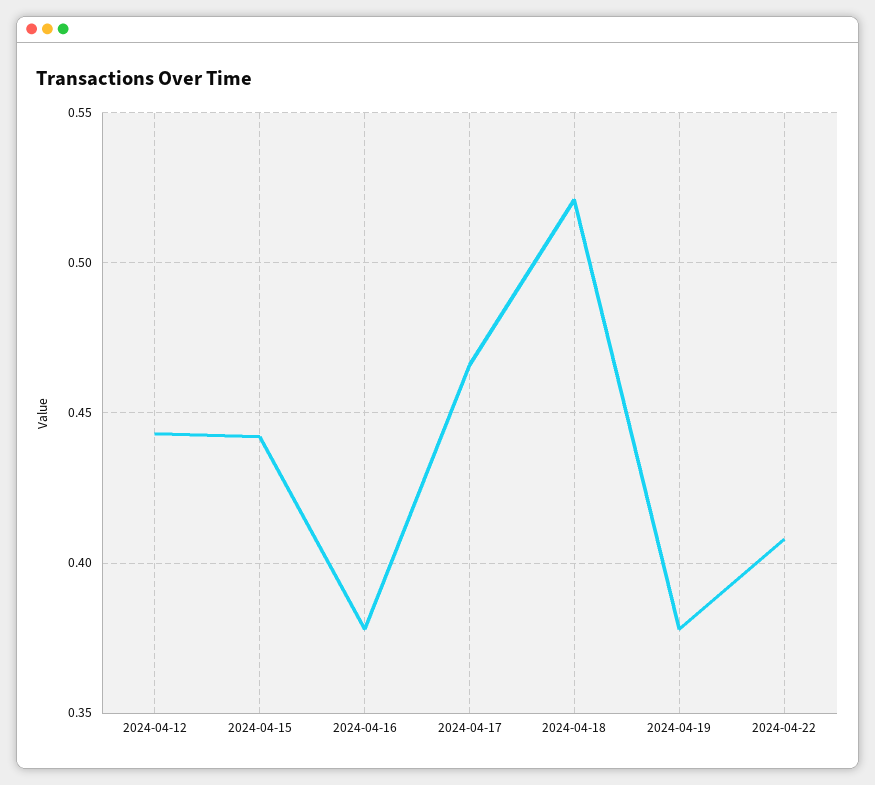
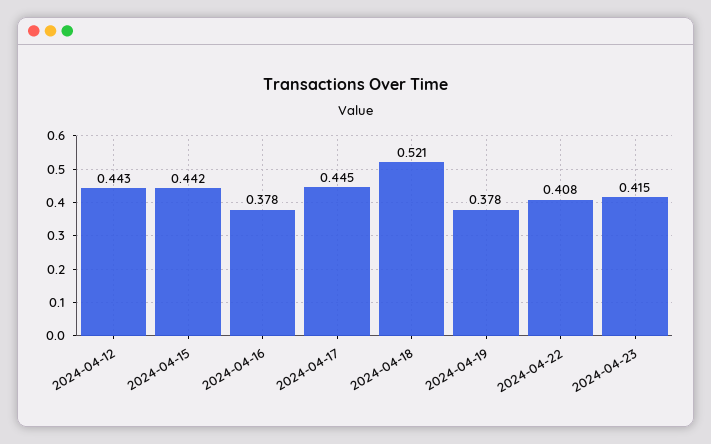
2024-04-17: 0.465 -> 0.445
2024-04-23: none -> 0.415

